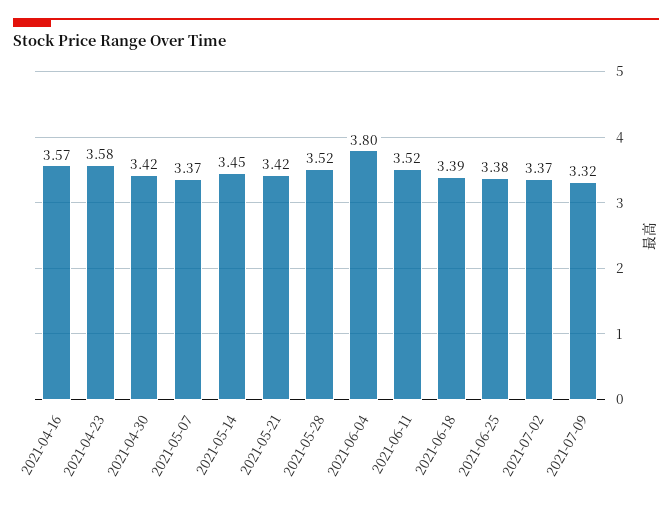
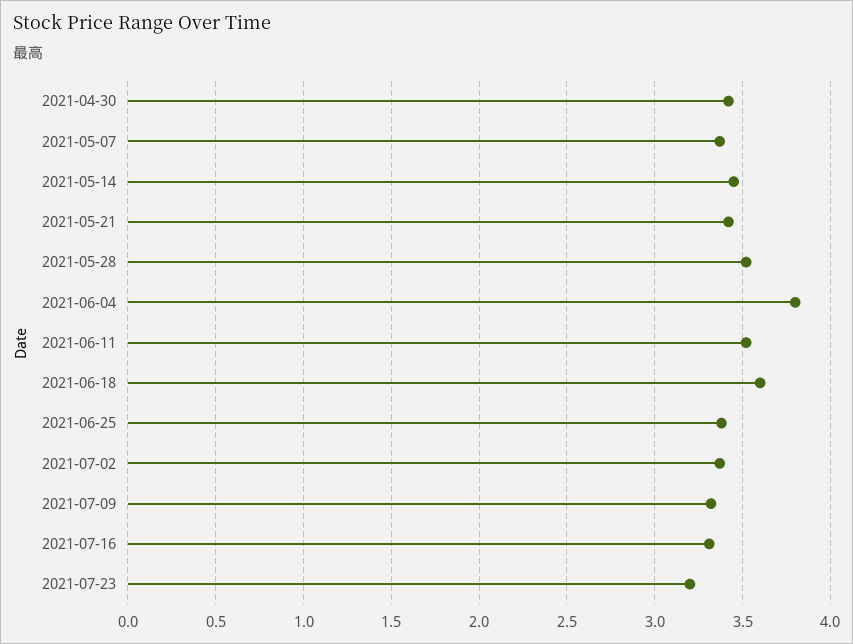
2021-04-16: 3.57 -> none
2021-04-23: 3.58 -> none
2021-06-18: 3.39 -> 3.6
2021-07-16: none -> 3.3
2021-07-23: none -> 3.2

